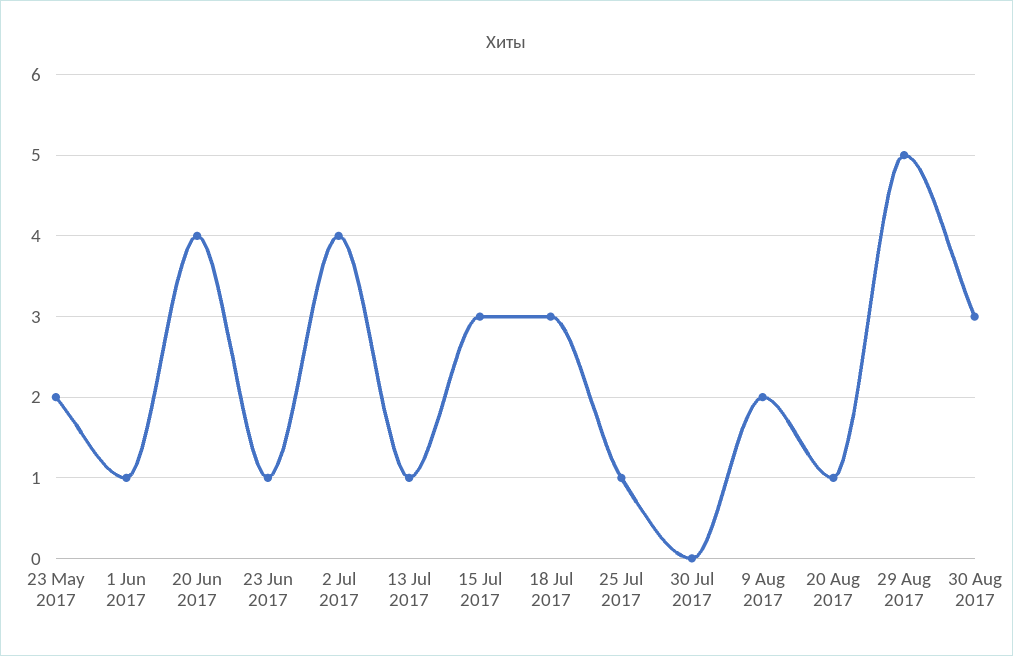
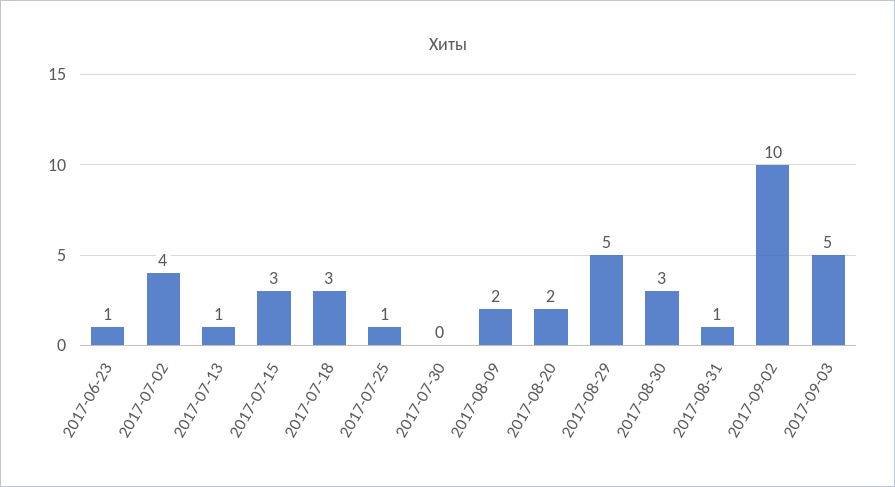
23 May 2017: 2 -> none
1 Jun 2017: 1 -> none
20 Jun 2017: 4 -> none
20 Aug 2017: 1 -> 2
2017-08-31: none -> 1
2017-09-02: none -> 10
2017-09-03: none -> 5

